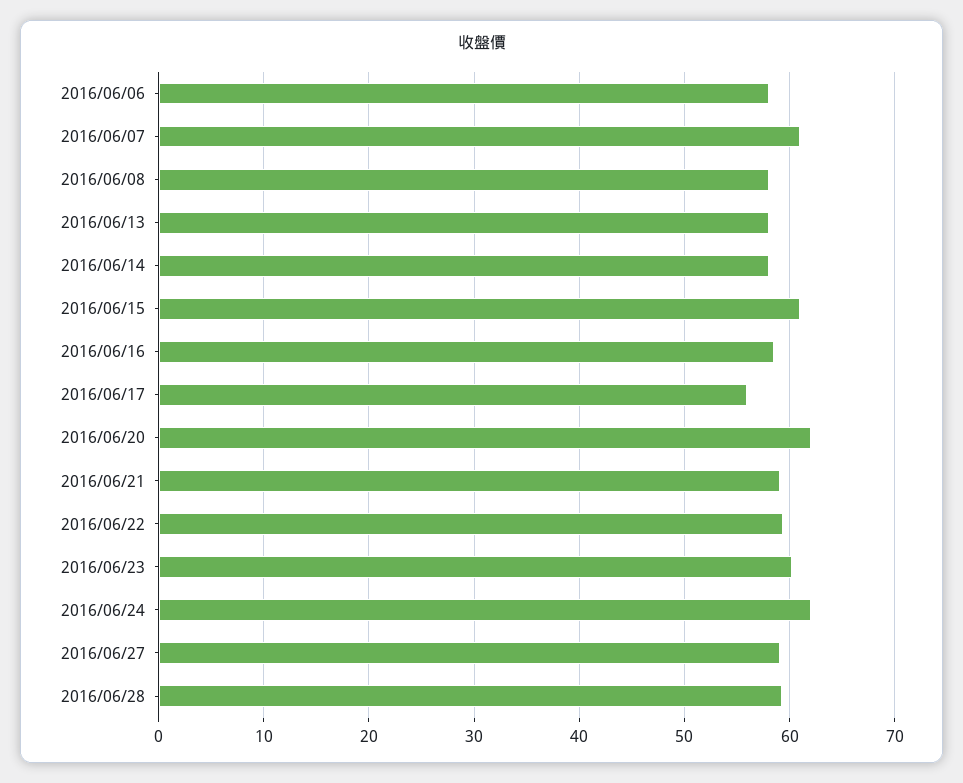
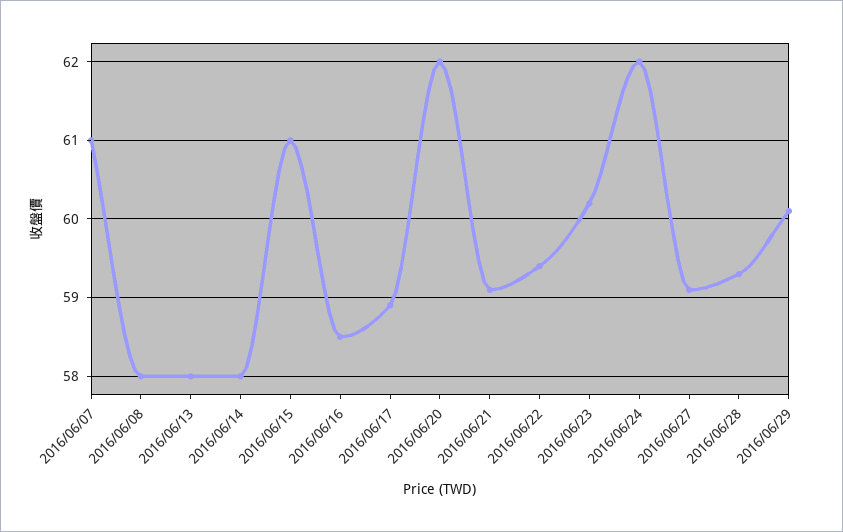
2016/06/06: 58 -> none
2016/06/17: 56 -> 58.9
2016/06/29: none -> 60.1

